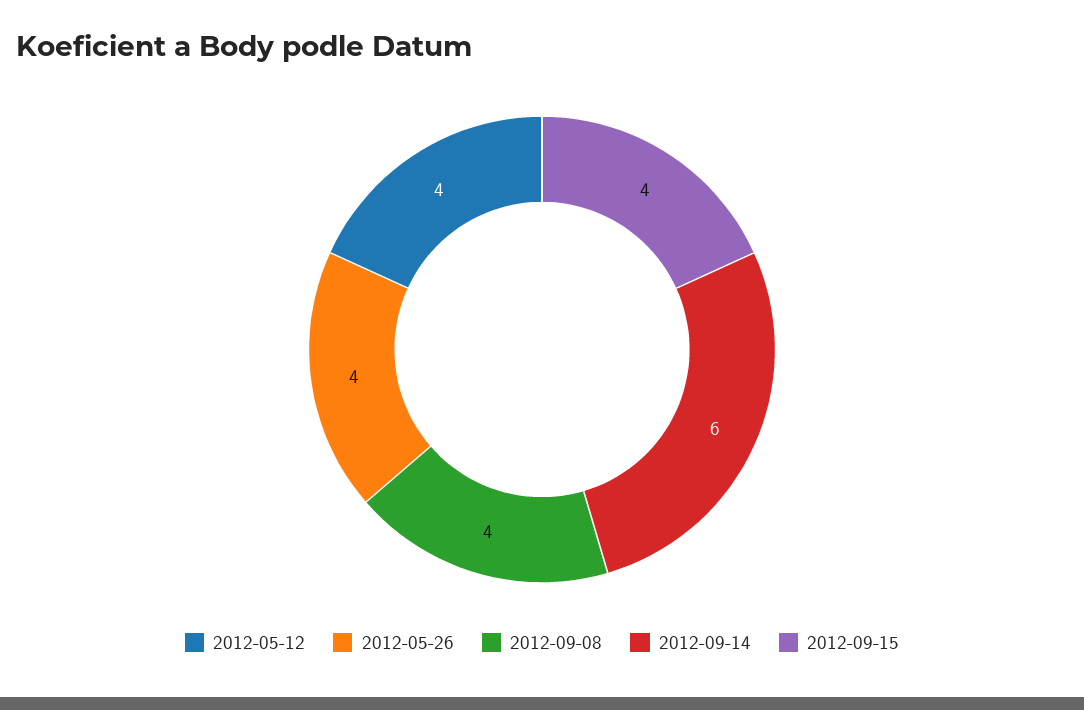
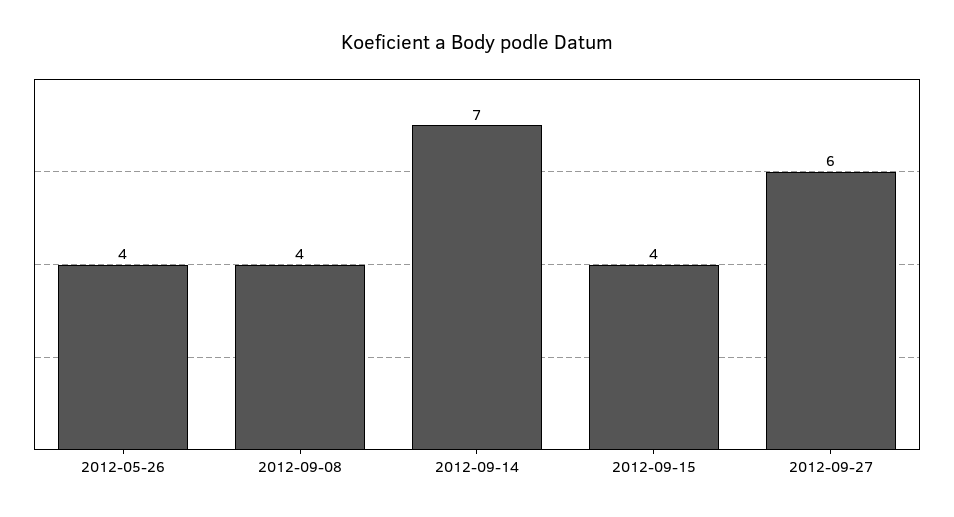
2012-05-12: 4 -> none
2012-09-14: 6 -> 7
2012-09-27: none -> 6

